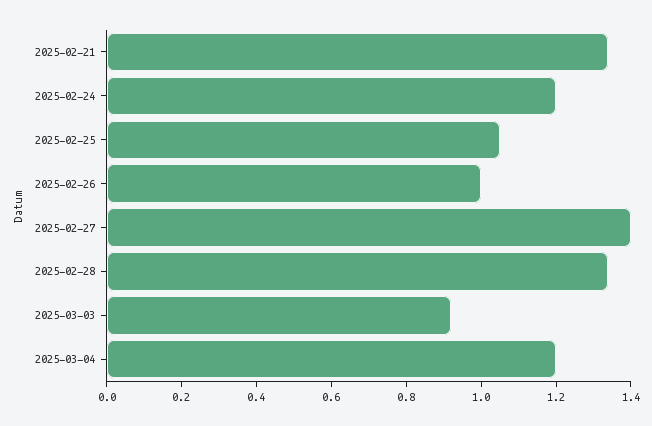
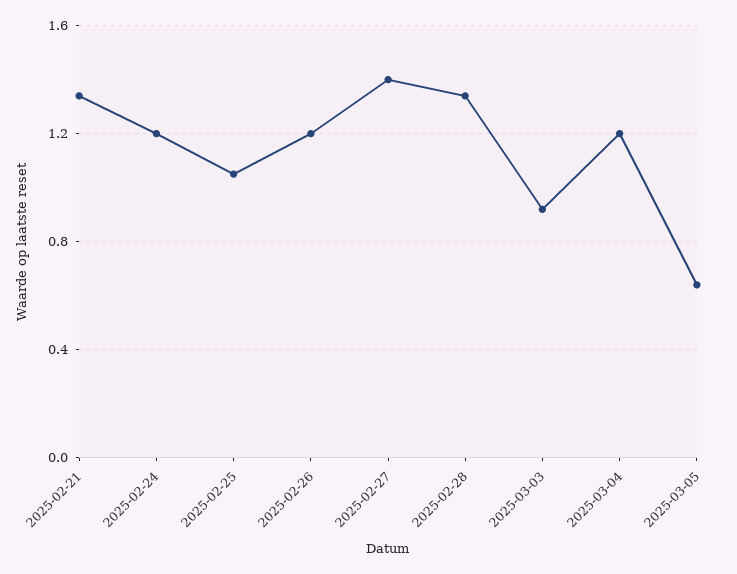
2025-02-26: 1 -> 1.2
2025-03-05: none -> 0.65

